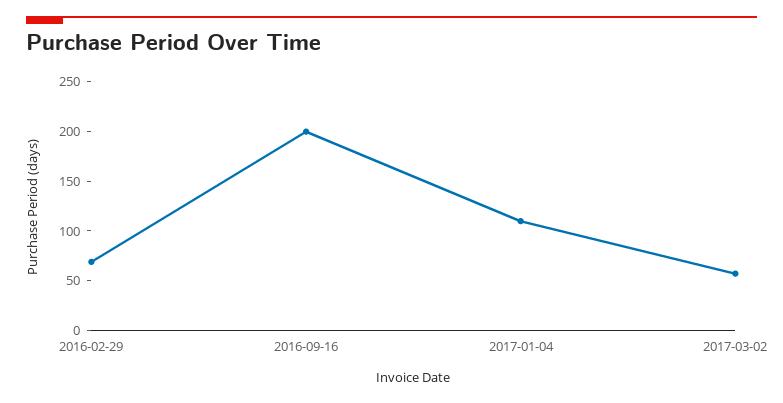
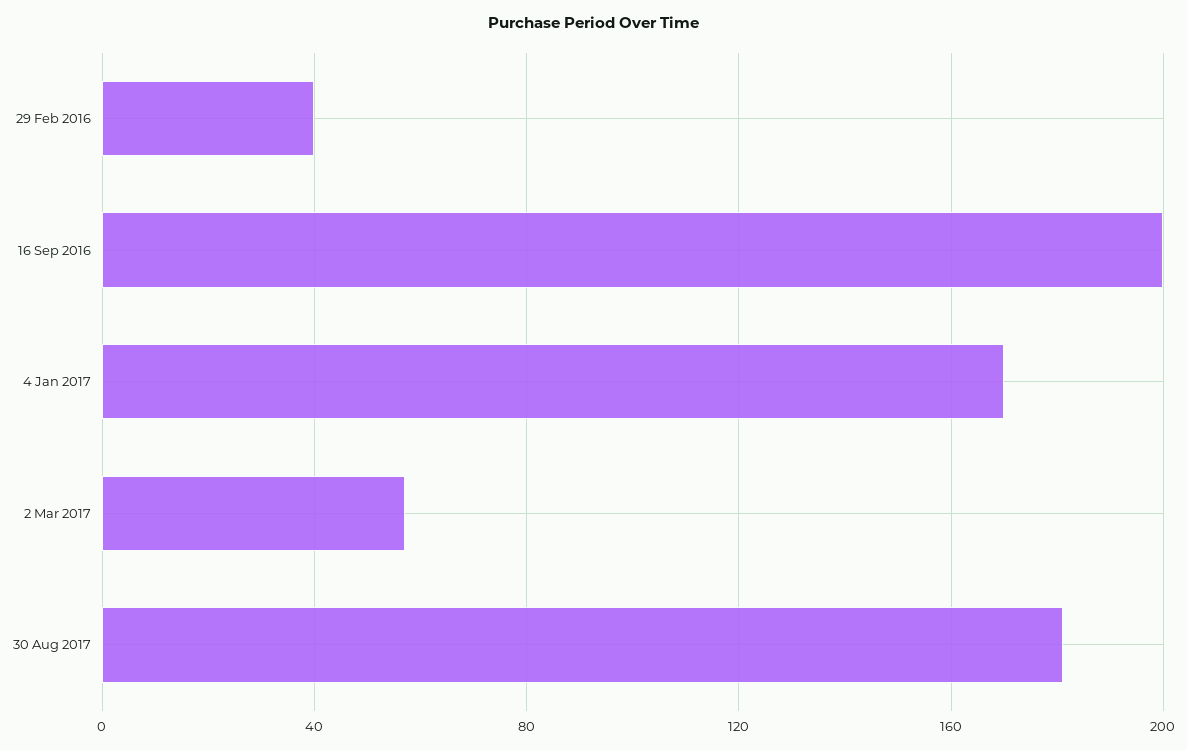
2016-02-29: 70 -> 40
2017-01-04: 110 -> 170
30 Aug 2017: none -> 180

